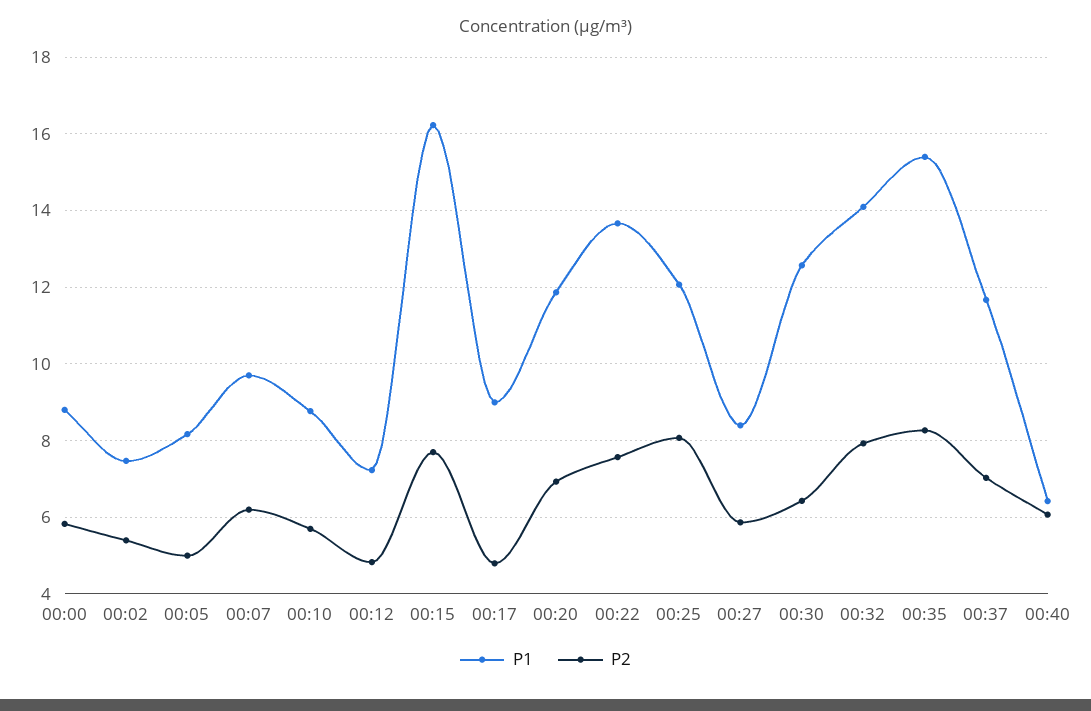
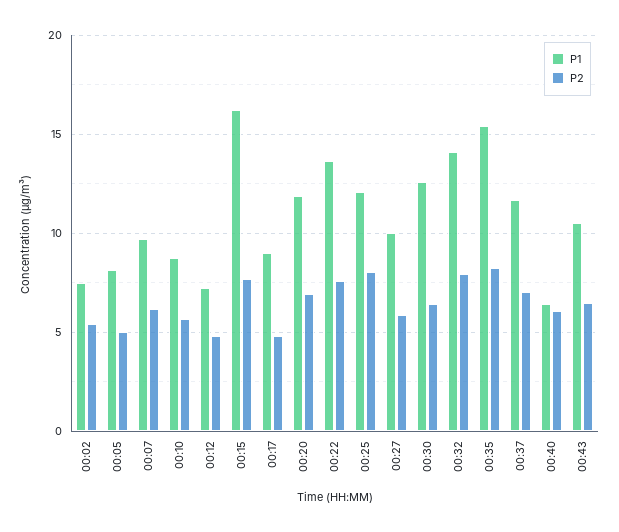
P1, 00:00: 8.8 -> none
P2, 00:00: 5.8 -> none
P1, 00:27: 8.4 -> 10
P1, 00:43: none -> 10.5
P2, 00:43: none -> 6.5

